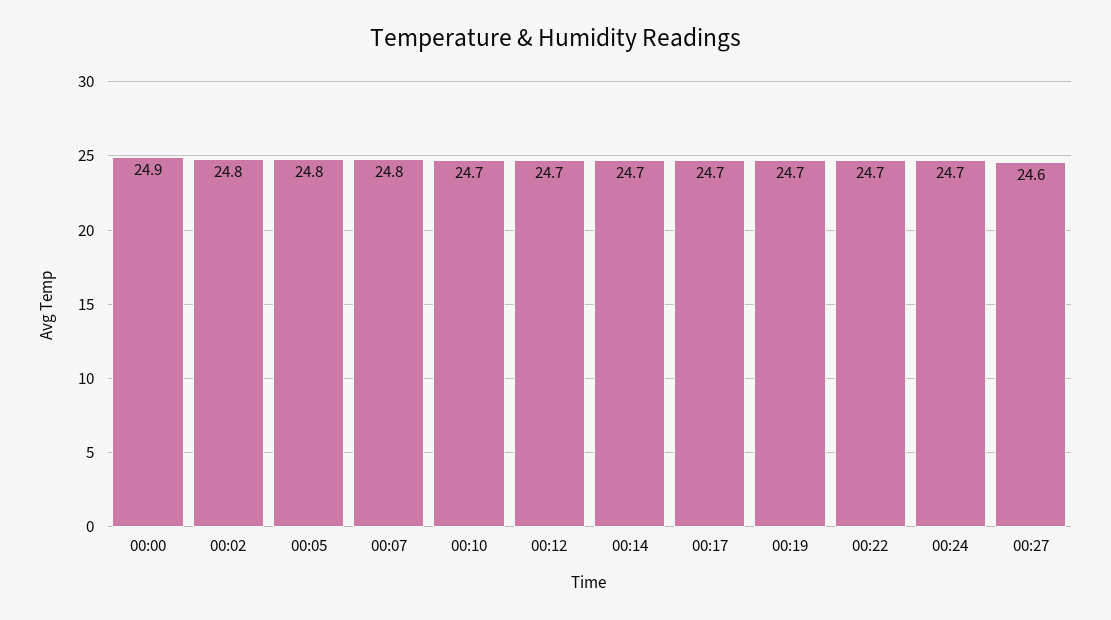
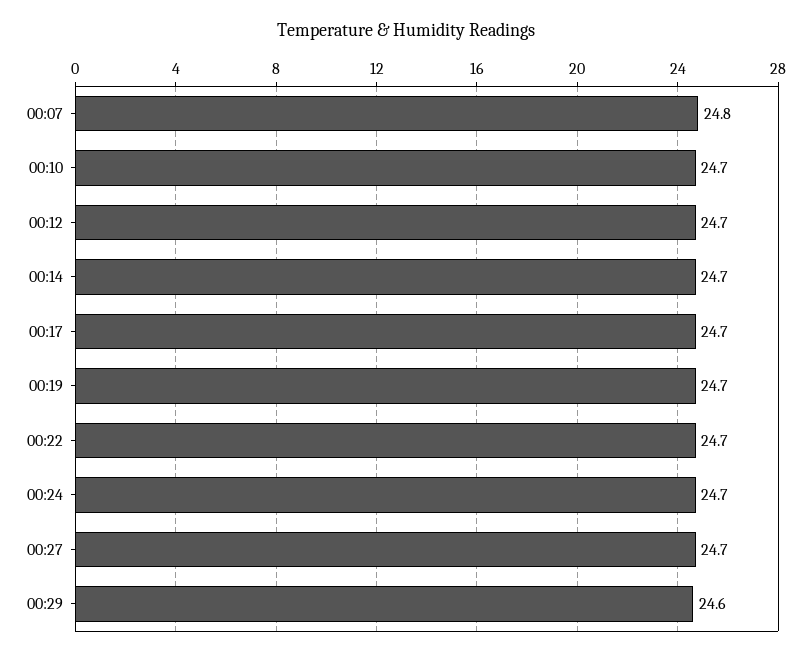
00:00: 24.9 -> none
00:02: 24.8 -> none
00:05: 24.8 -> none
00:27: 24.6 -> 24.7
00:29: none -> 24.6

